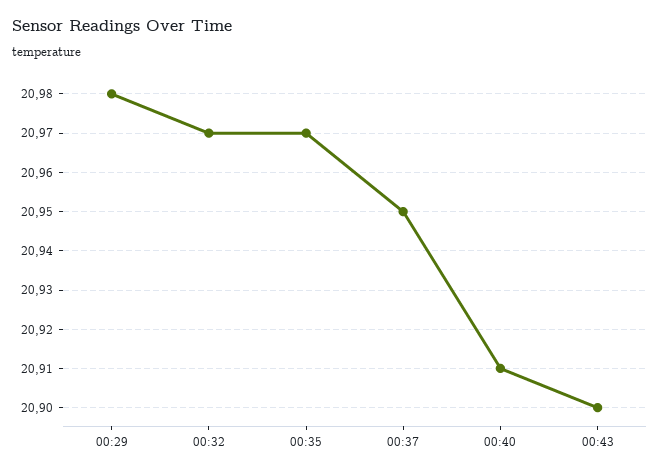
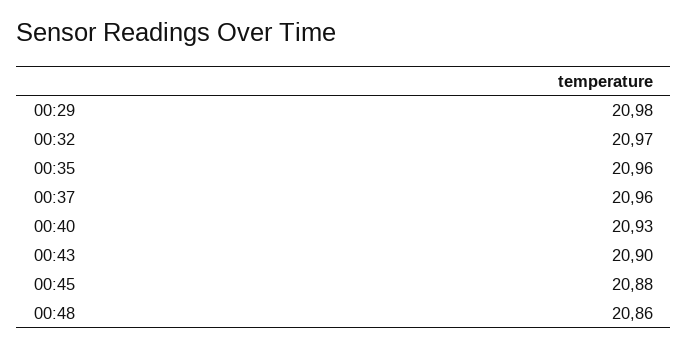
00:35: 20.97 -> 20.96
00:37: 20.95 -> 20.96
00:40: 20.91 -> 20.93
00:45: none -> 20.88
00:48: none -> 20.86

